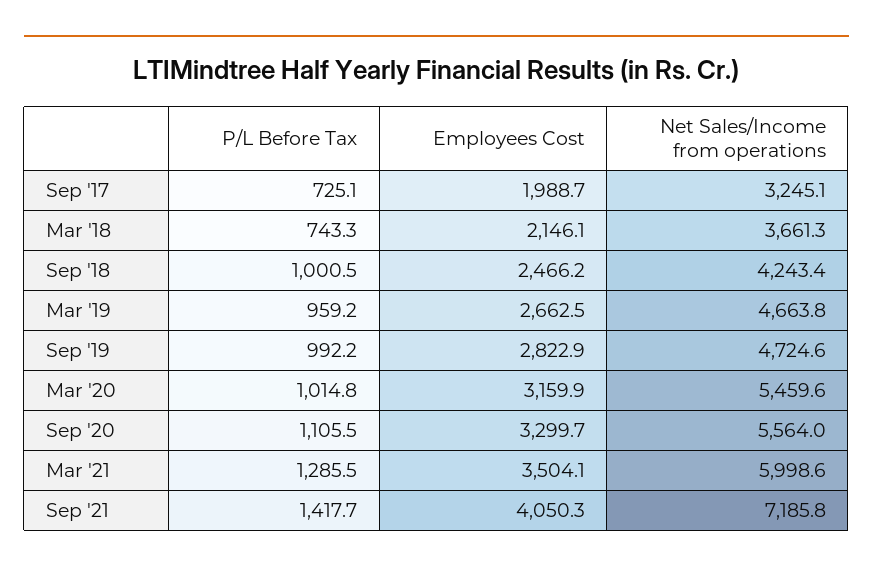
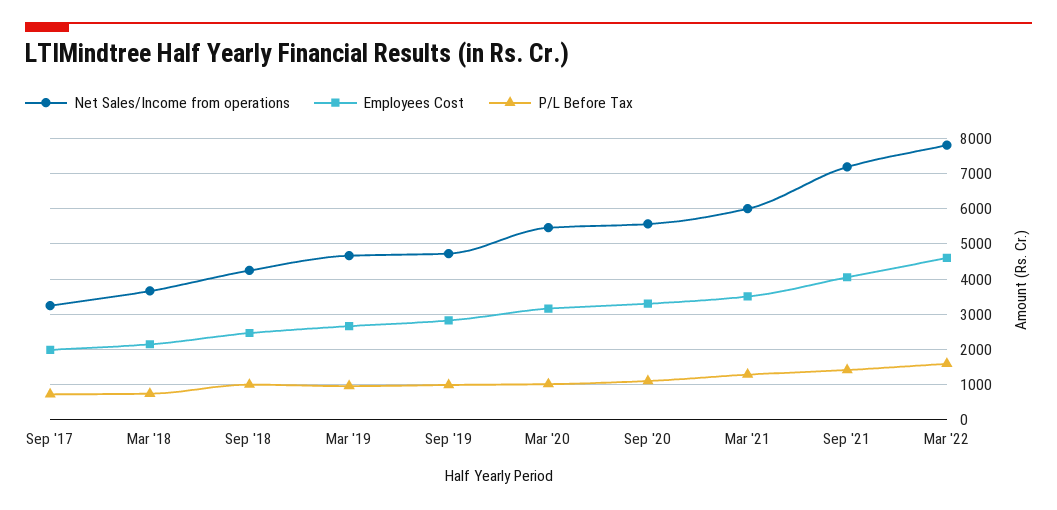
Net Sales/Income from operations, Mar '22: none -> 7800
Employees Cost, Mar '22: none -> 4600
P/L Before Tax, Mar '22: none -> 1600

